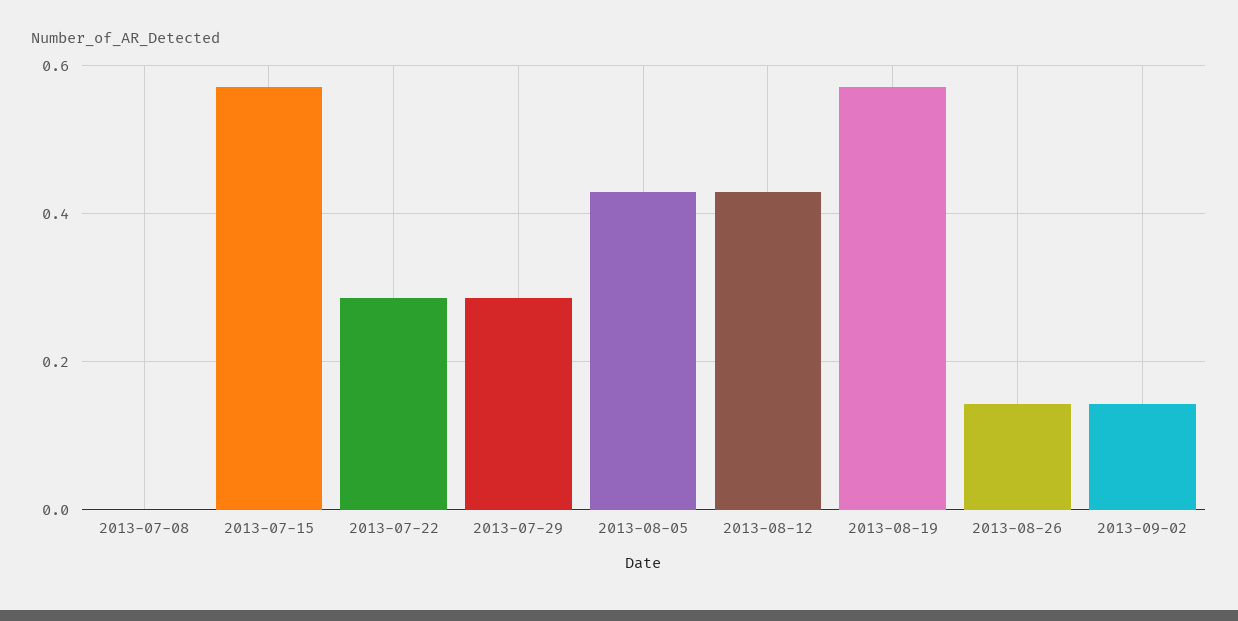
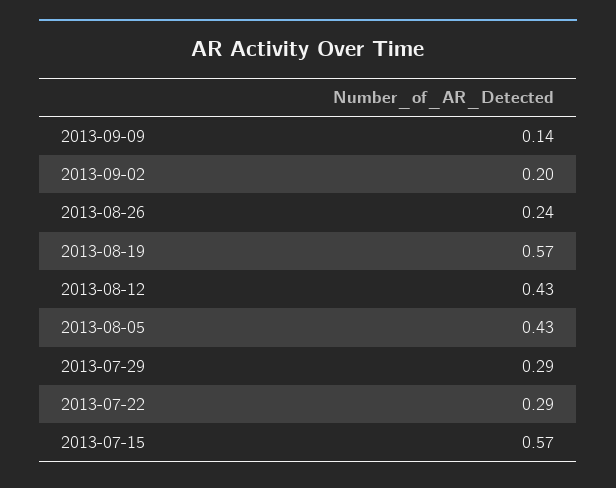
2013-07-08: 0 -> none
2013-08-26: 0.14 -> 0.24
2013-09-02: 0.14 -> 0.2
2013-09-09: none -> 0.14

